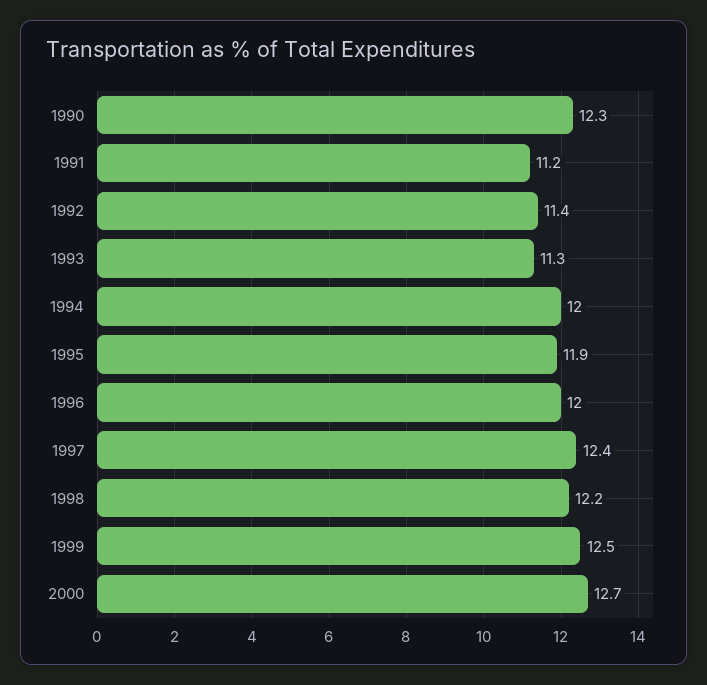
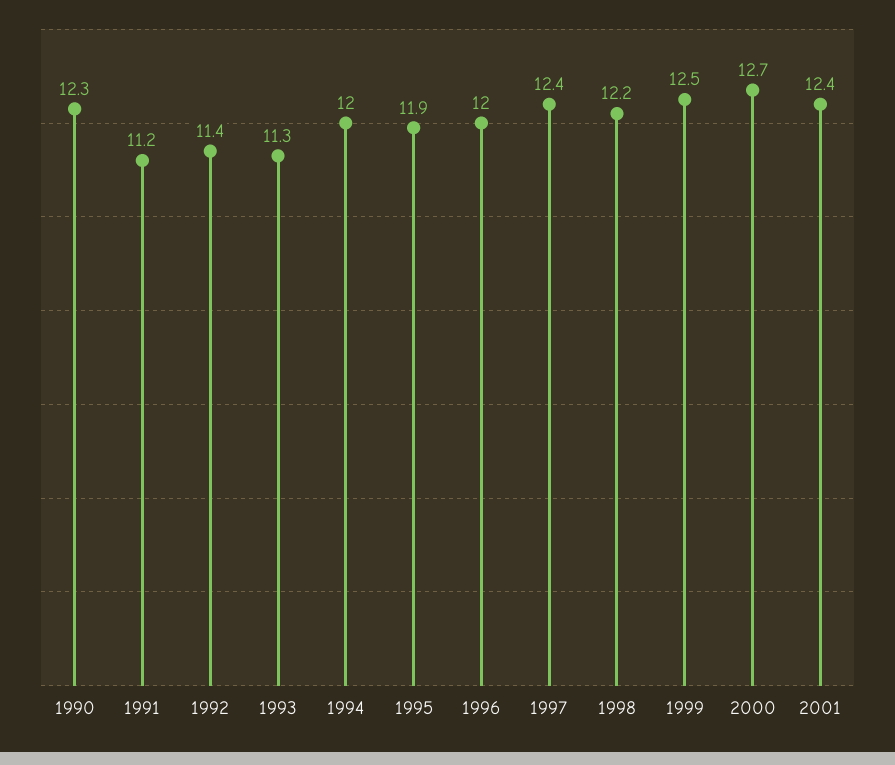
2001: none -> 12.4

